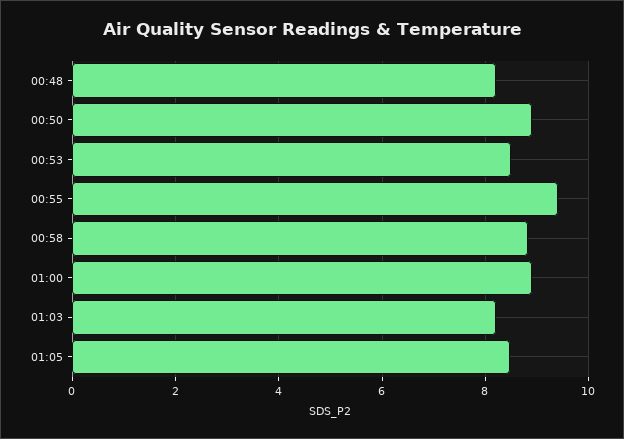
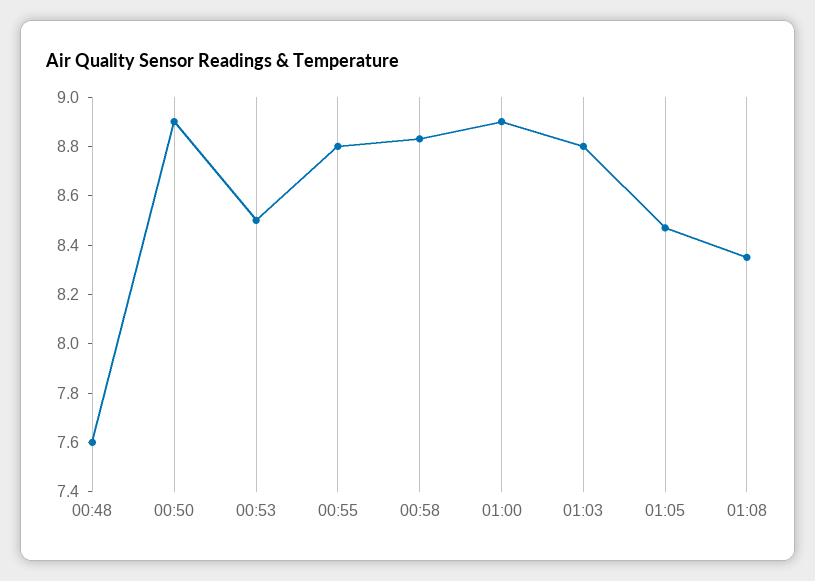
00:48: 8.2 -> 7.6
00:55: 9.4 -> 8.8
01:03: 8.2 -> 8.8
01:08: none -> 8.35

